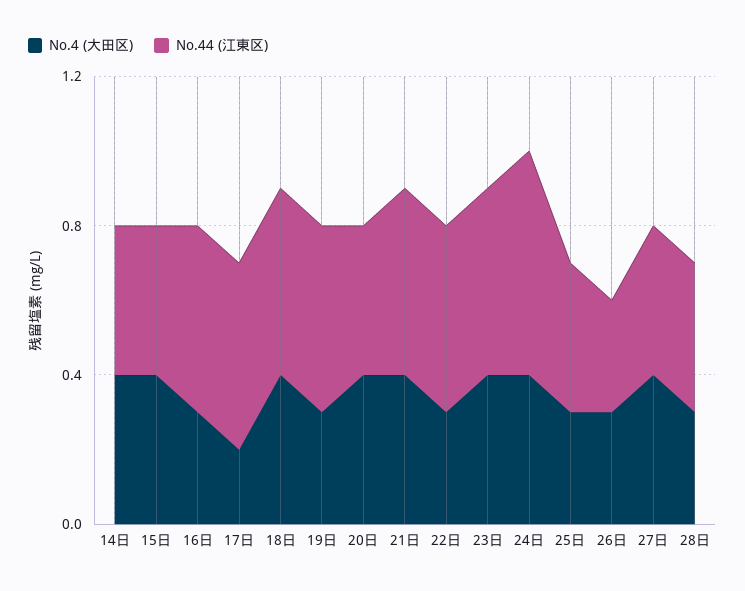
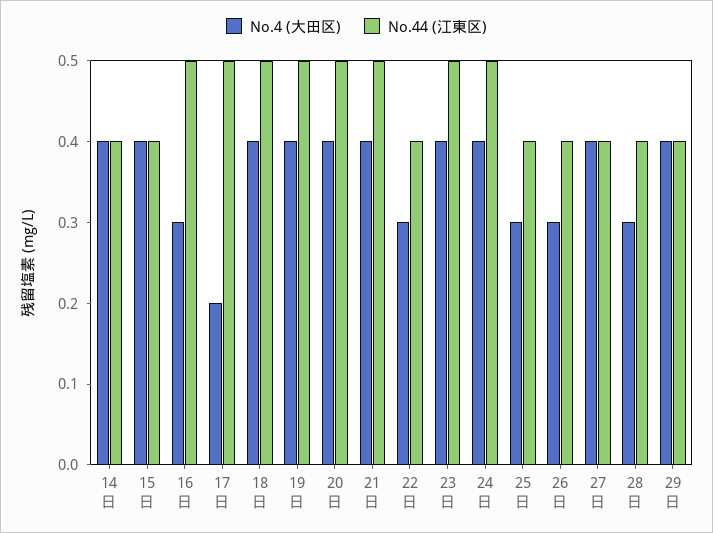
No.4 (大田区), 19日: 0.3 -> 0.4
No.44 (江東区), 20日: 0.4 -> 0.5
No.44 (江東区), 22日: 0.5 -> 0.4
No.44 (江東区), 24日: 0.6 -> 0.5
No.44 (江東区), 26日: 0.3 -> 0.4
No.4 (大田区), 29日: none -> 0.4
No.44 (江東区), 29日: none -> 0.4

